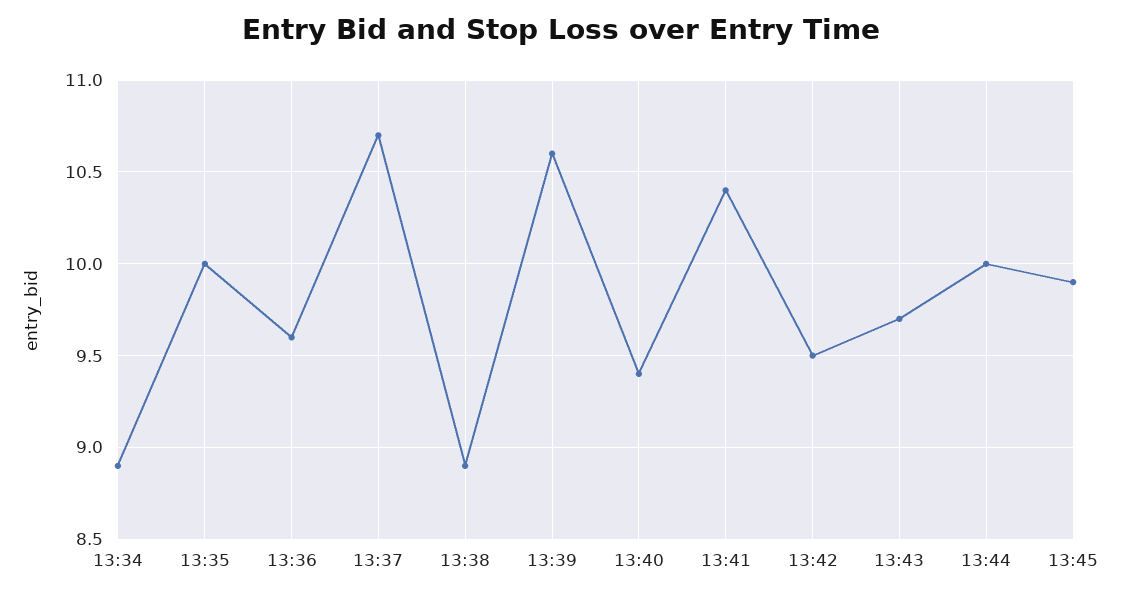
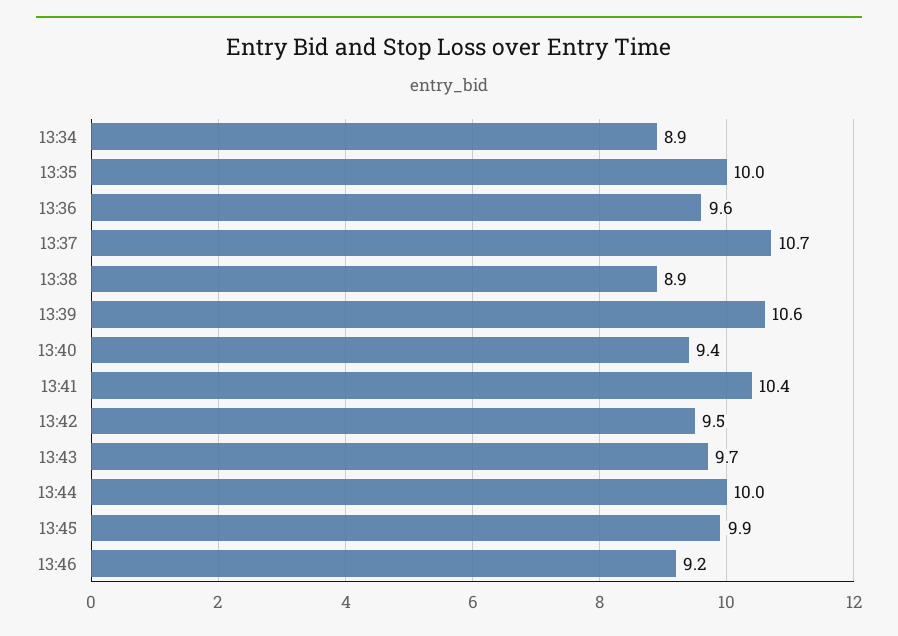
13:46: none -> 9.2

